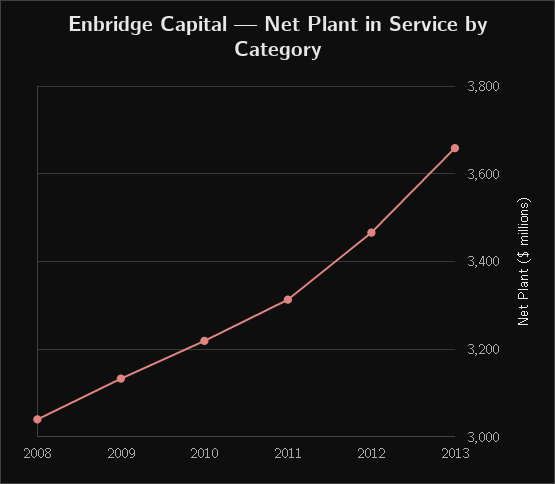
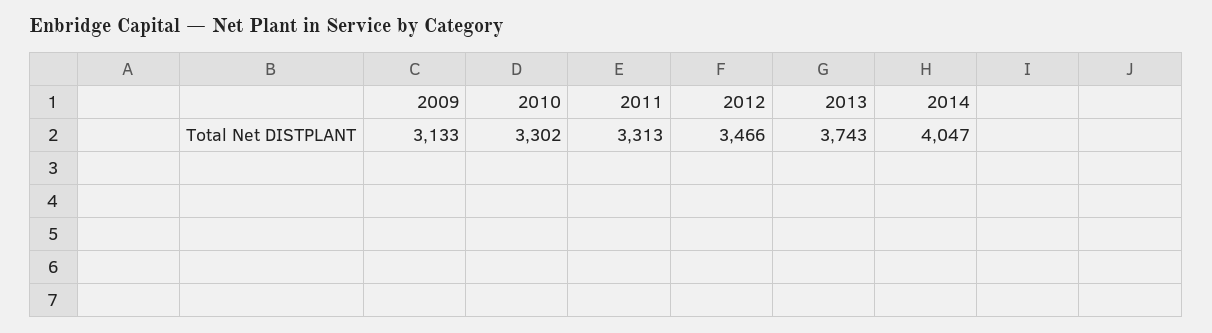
2008: 3040 -> none
2010: 3220 -> 3302
2013: 3660 -> 3743
2014: none -> 4047

